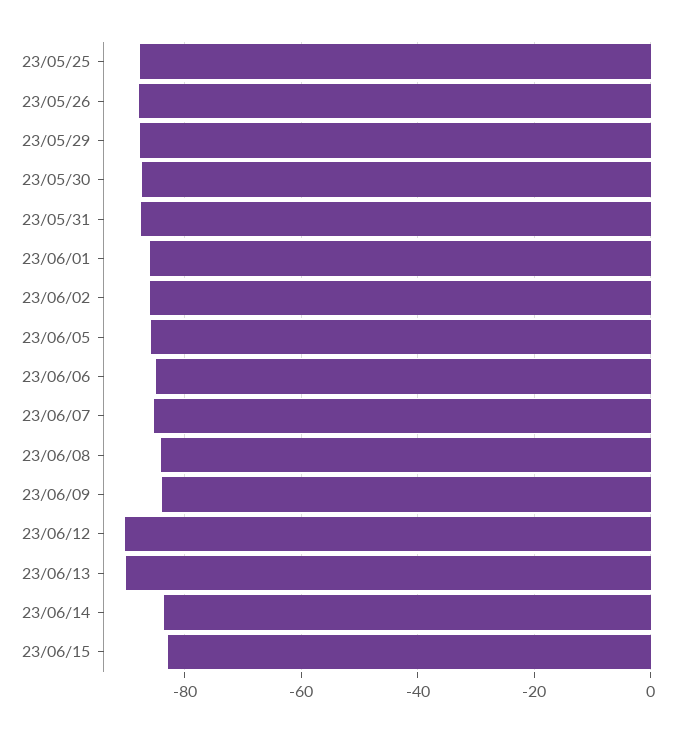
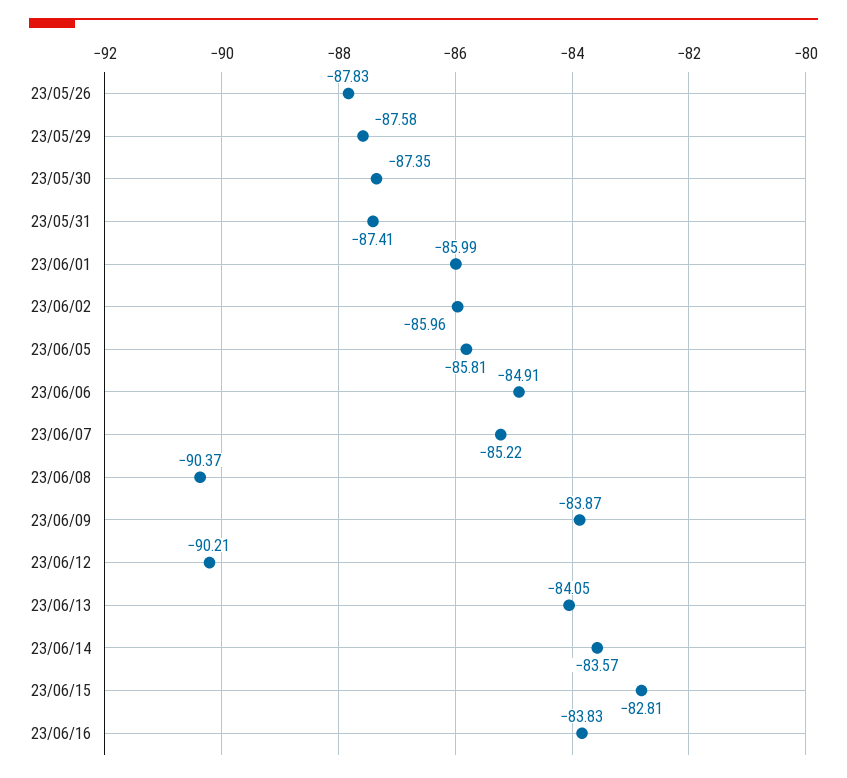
23/05/25: -88 -> none
23/06/08: -84 -> -90.37
23/06/13: -90 -> -84.05
23/06/16: none -> -83.83

